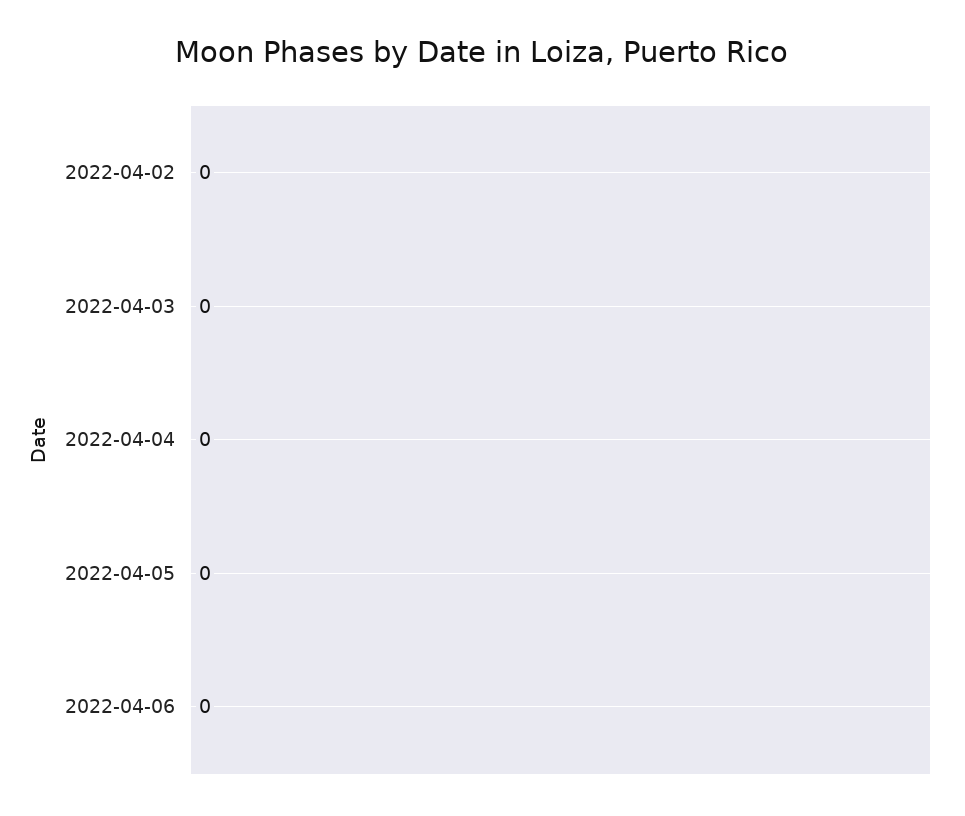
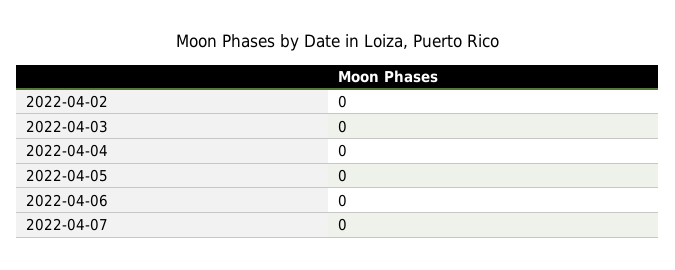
2022-04-07: none -> 0

